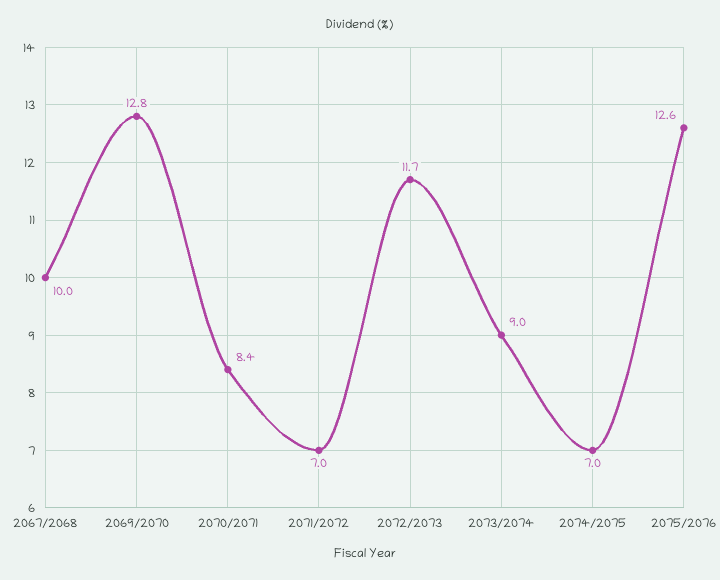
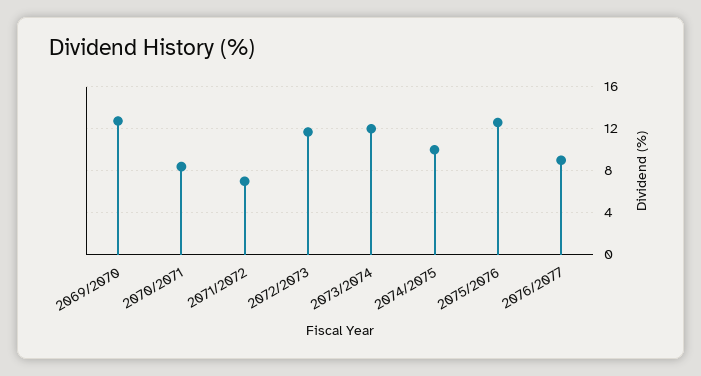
2067/2068: 10 -> none
2073/2074: 9 -> 12
2074/2075: 7 -> 10
2076/2077: none -> 9

